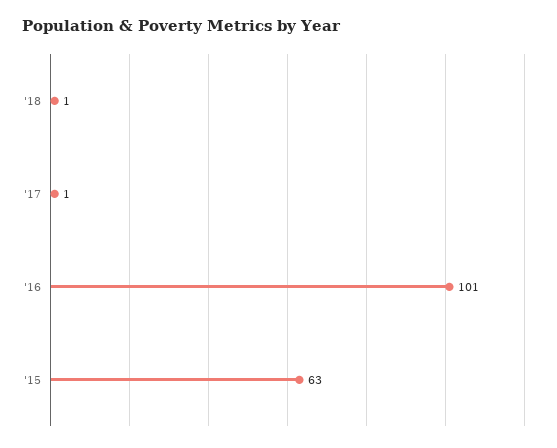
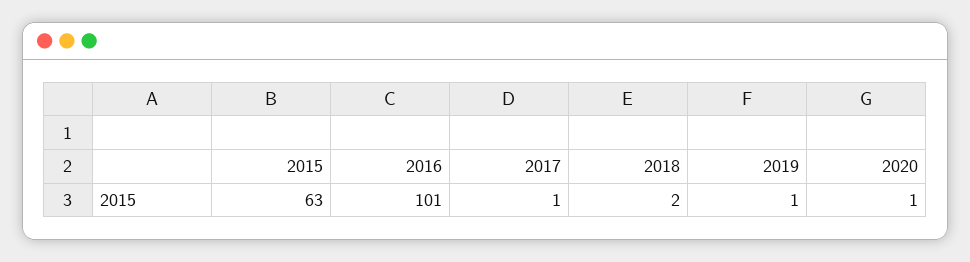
'18: 1 -> 2
2019: none -> 1
2020: none -> 1

